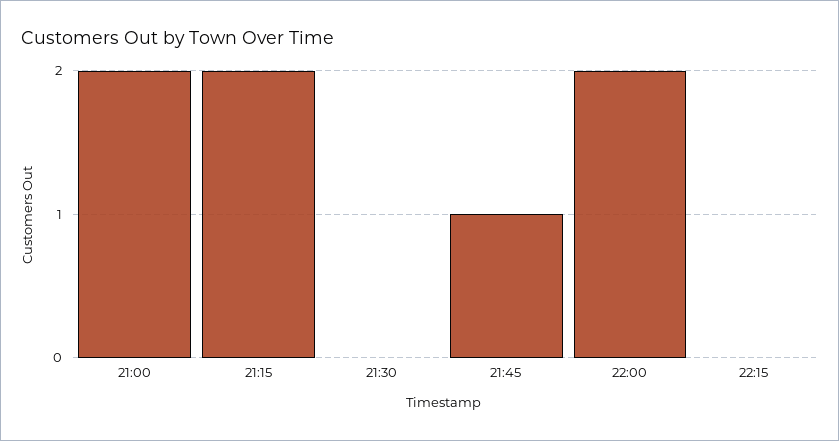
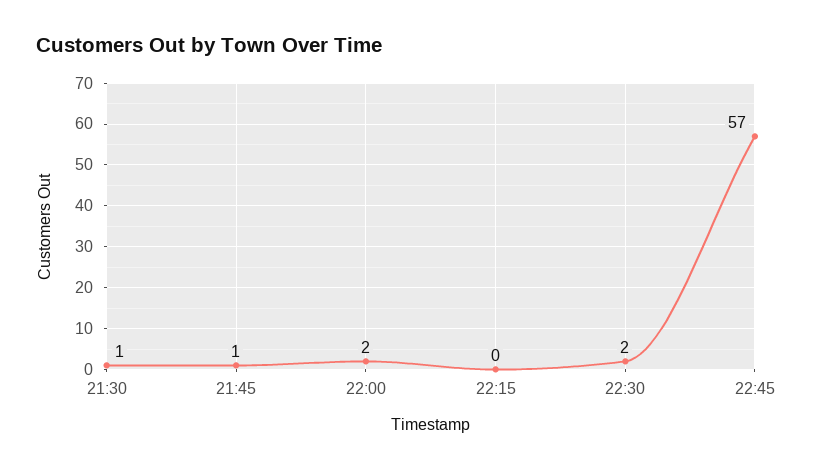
21:00: 2 -> none
21:15: 2 -> none
21:30: 0 -> 1
22:30: none -> 2
22:45: none -> 57

